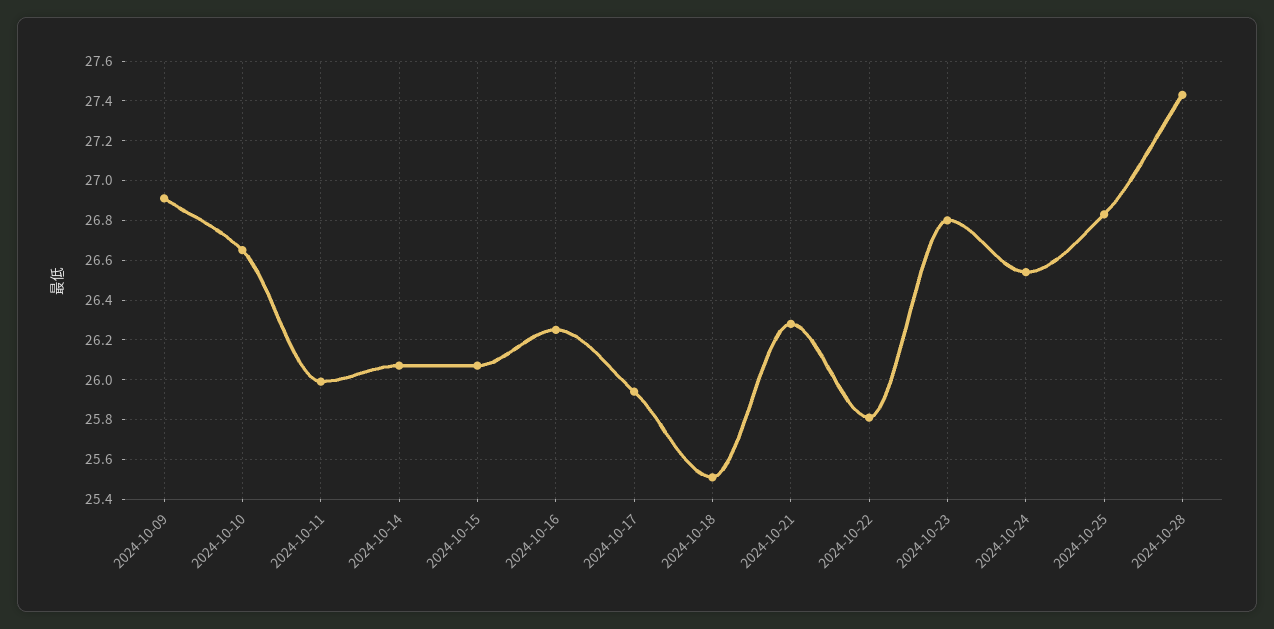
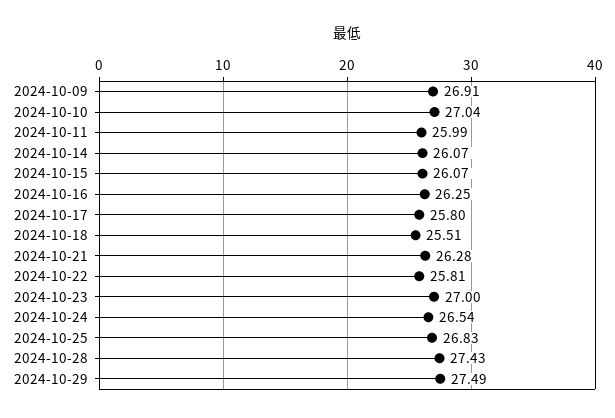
2024-10-10: 26.65 -> 27.04
2024-10-17: 25.95 -> 25.8
2024-10-23: 26.8 -> 27
2024-10-29: none -> 27.49

